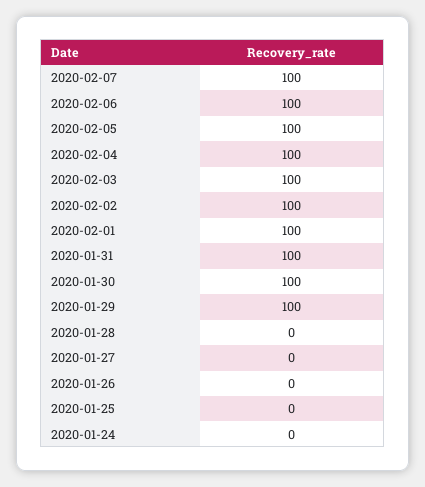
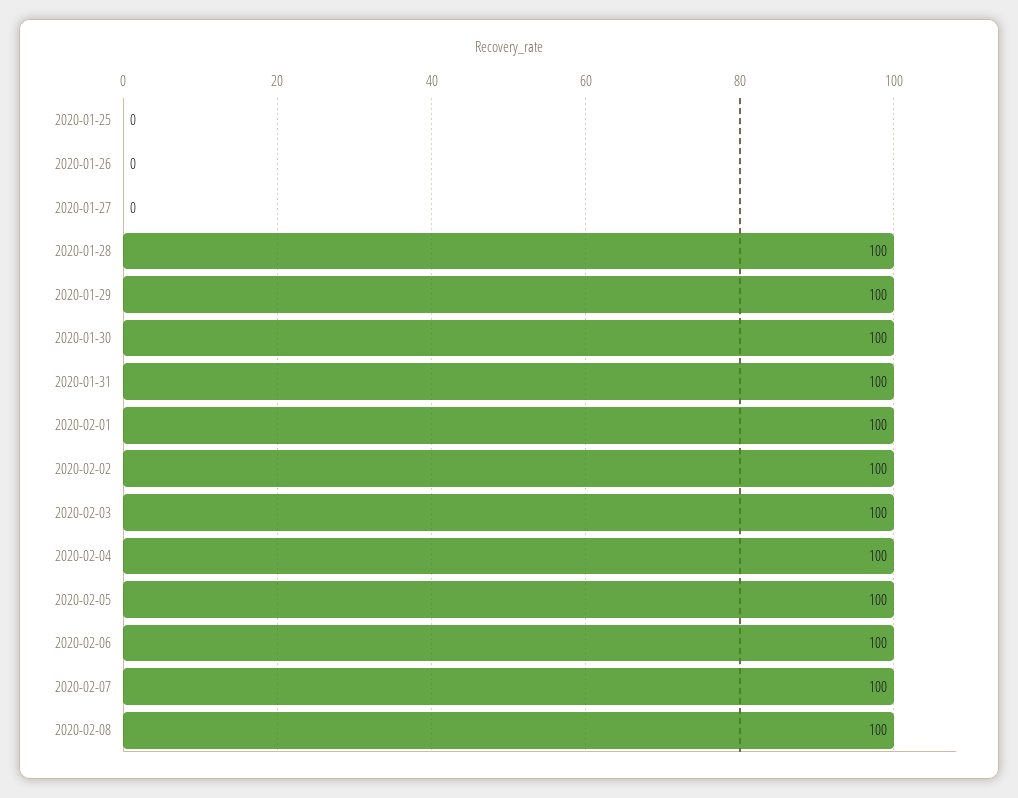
2020-01-28: 0 -> 100
2020-01-24: 0 -> none
2020-02-08: none -> 100

